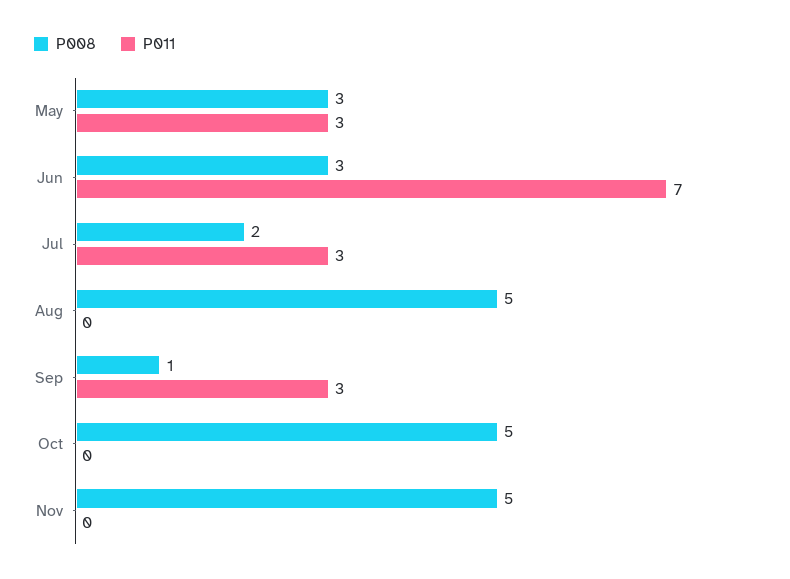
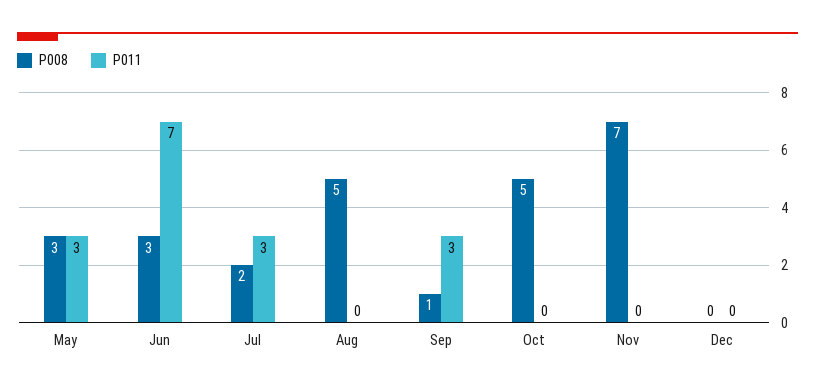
P008, Nov: 5 -> 7
P008, Dec: none -> 0
P011, Dec: none -> 0

